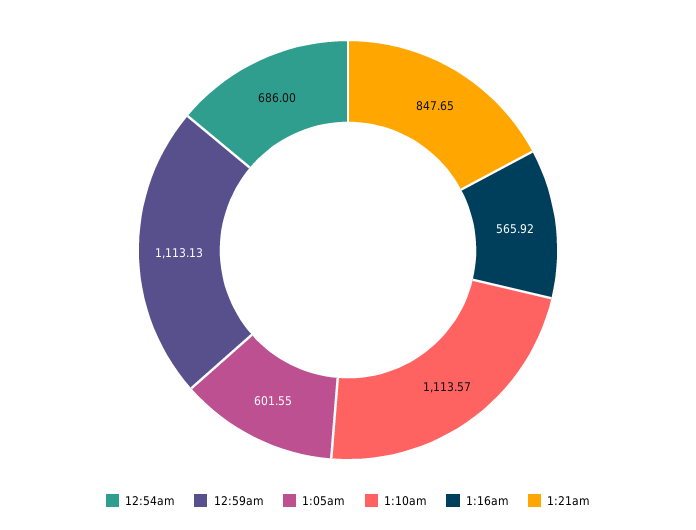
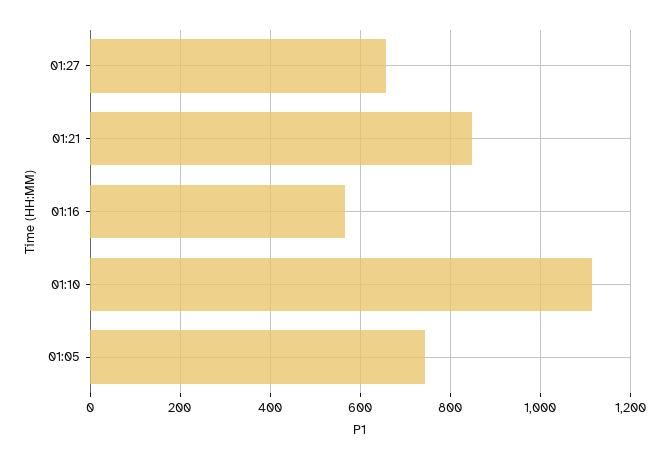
12:54am: 686 -> none
12:59am: 1113.13 -> none
1:05am: 601.55 -> 740
01:27: none -> 660

